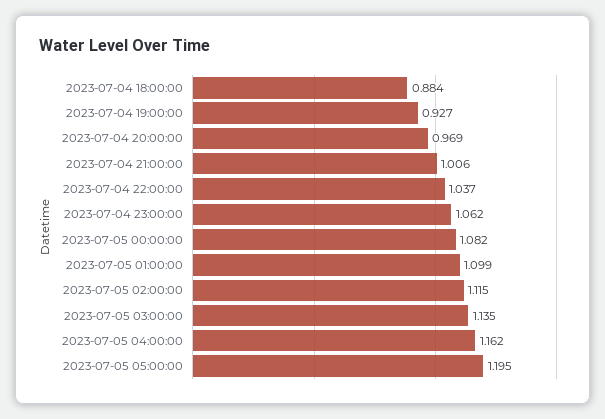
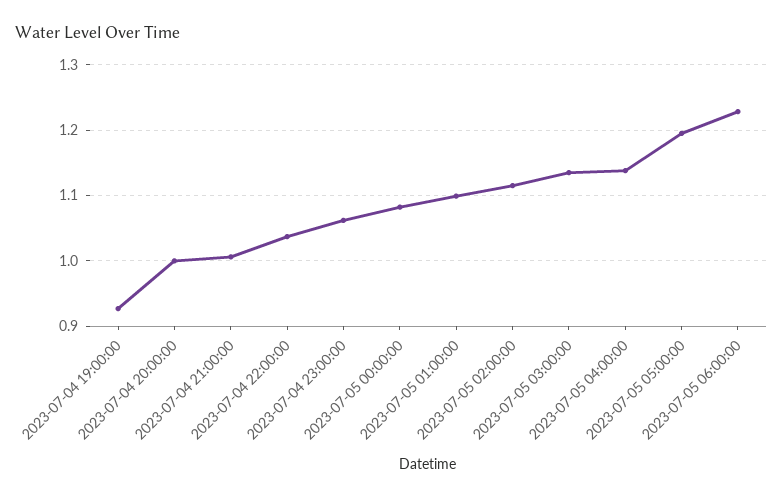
2023-07-04 18:00:00: 0.884 -> none
2023-07-04 20:00:00: 0.969 -> 1
2023-07-05 04:00:00: 1.162 -> 1.14
2023-07-05 06:00:00: none -> 1.23

